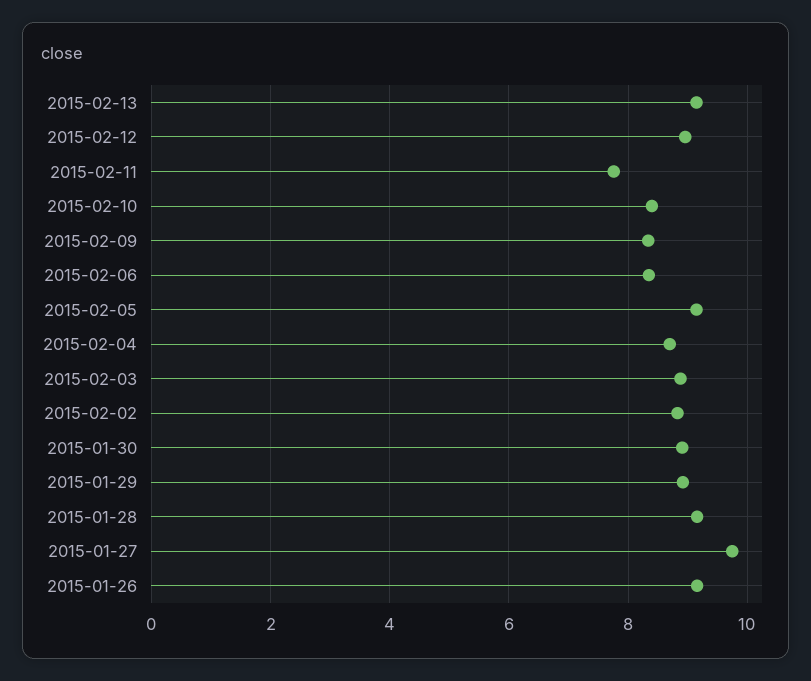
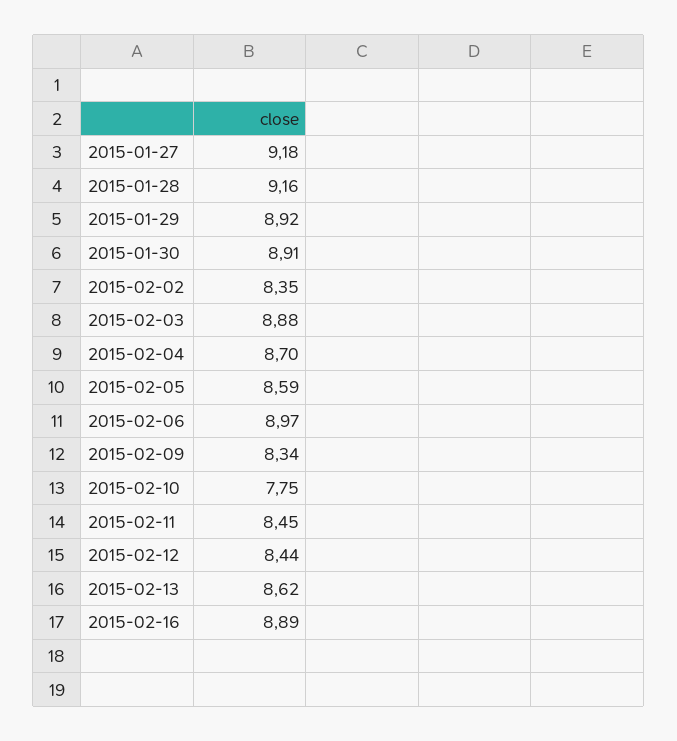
2015-02-13: 9.2 -> 8.62
2015-02-12: 9 -> 8.44
2015-02-11: 7.8 -> 8.45
2015-02-10: 8.4 -> 7.75
2015-02-06: 8.4 -> 8.97
2015-02-05: 9.2 -> 8.59
2015-02-02: 8.8 -> 8.35
2015-01-27: 9.8 -> 9.18
2015-01-26: 9.2 -> none
2015-02-16: none -> 8.89

